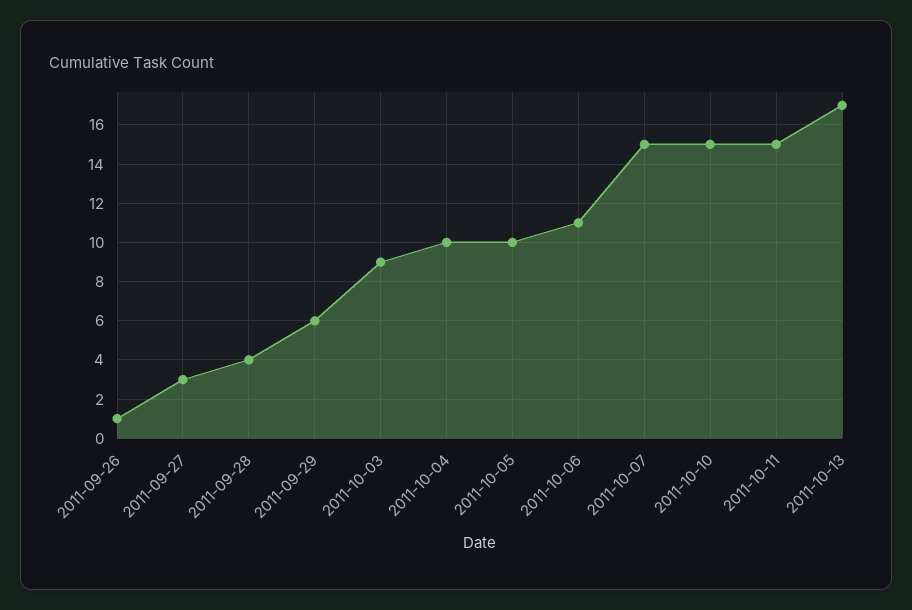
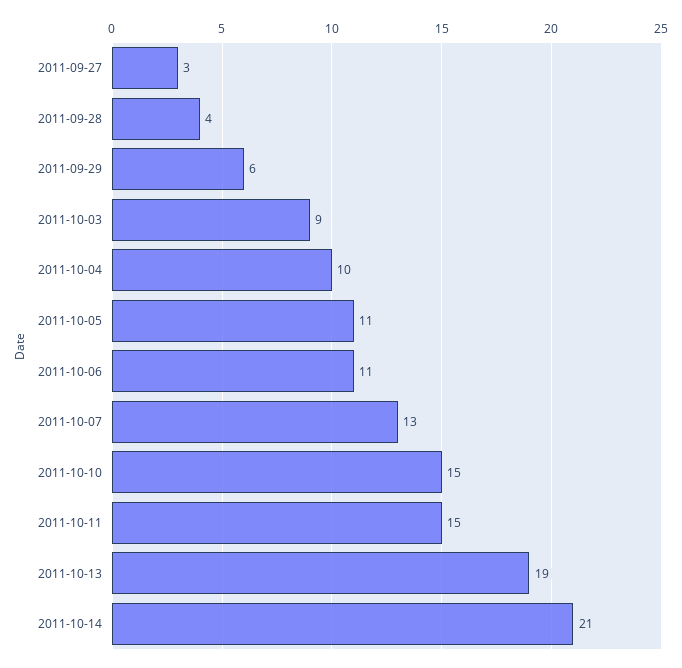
2011-09-26: 1 -> none
2011-10-05: 10 -> 11
2011-10-07: 15 -> 13
2011-10-13: 17 -> 19
2011-10-14: none -> 21

